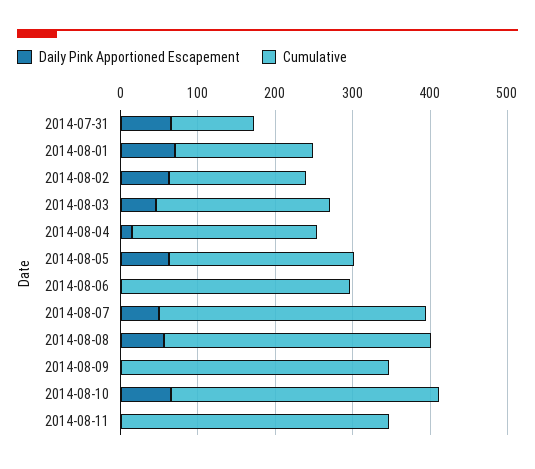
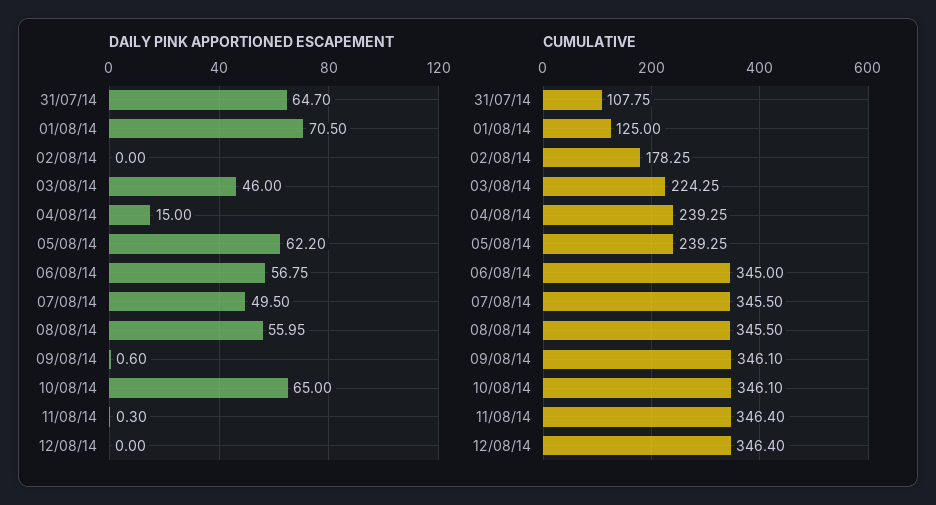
Cumulative, 2014-08-01: 180 -> 125
Daily Pink Apportioned Escapement, 2014-08-02: 60 -> 0
Daily Pink Apportioned Escapement, 2014-08-06: 0 -> 56.75
Cumulative, 2014-08-06: 300 -> 345
Daily Pink Apportioned Escapement, 12/08/14: none -> 0
Cumulative, 12/08/14: none -> 346.4

